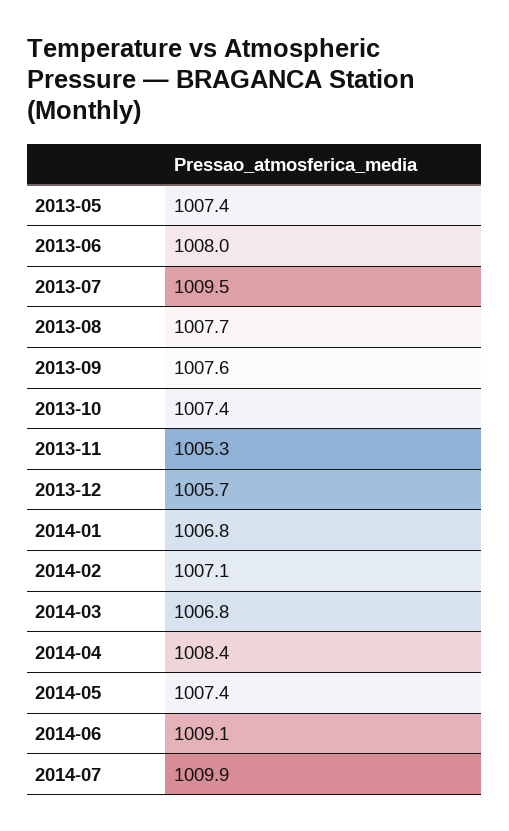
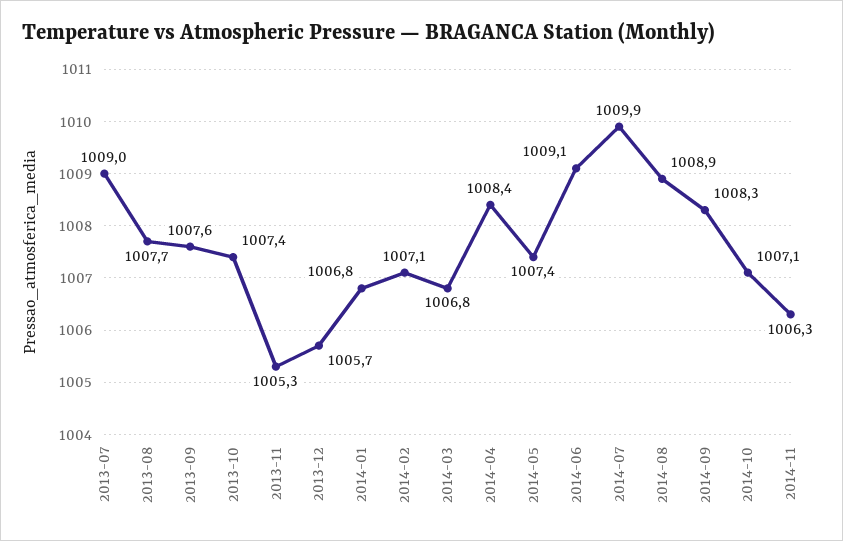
2013-05: 1007.4 -> none
2013-06: 1008 -> none
2013-07: 1009.5 -> 1009
2014-08: none -> 1008.9
2014-09: none -> 1008.3
2014-10: none -> 1007.1
2014-11: none -> 1006.3

